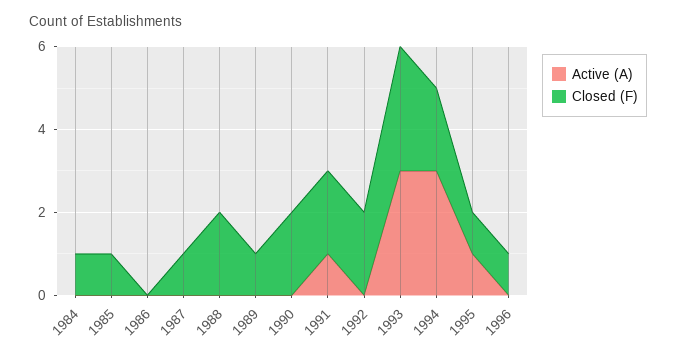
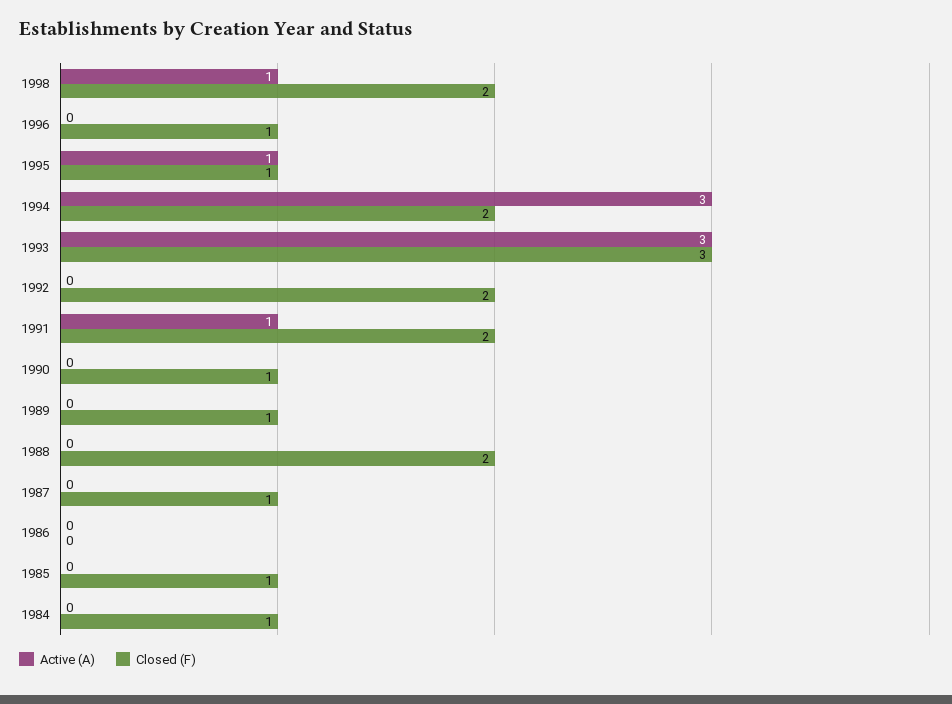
Closed (F), 1990: 2 -> 1
Active (A), 1998: none -> 1
Closed (F), 1998: none -> 2

